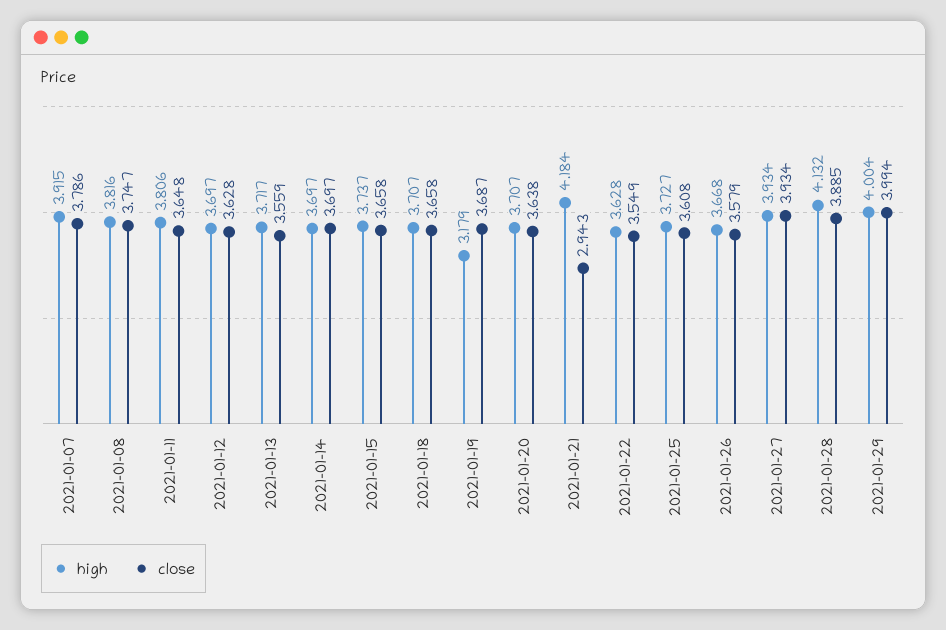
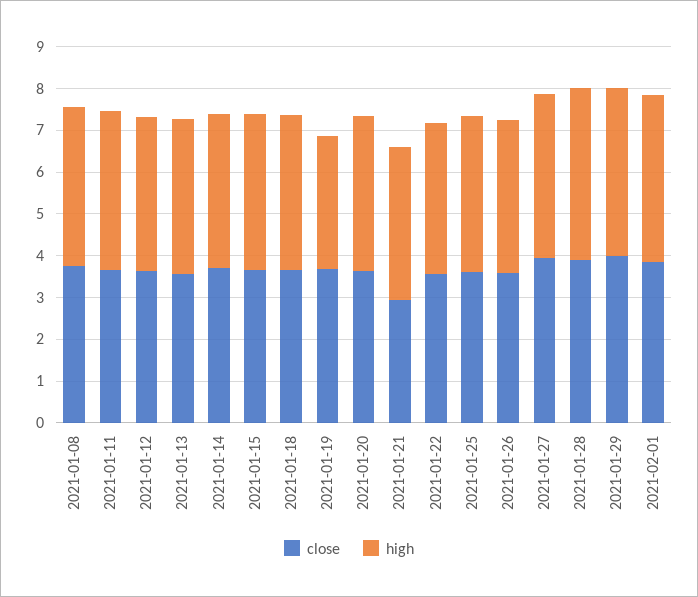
high, 2021-01-07: 3.915 -> none
close, 2021-01-07: 3.786 -> none
high, 2021-01-21: 4.184 -> 3.6
close, 2021-02-01: none -> 3.8
high, 2021-02-01: none -> 4

